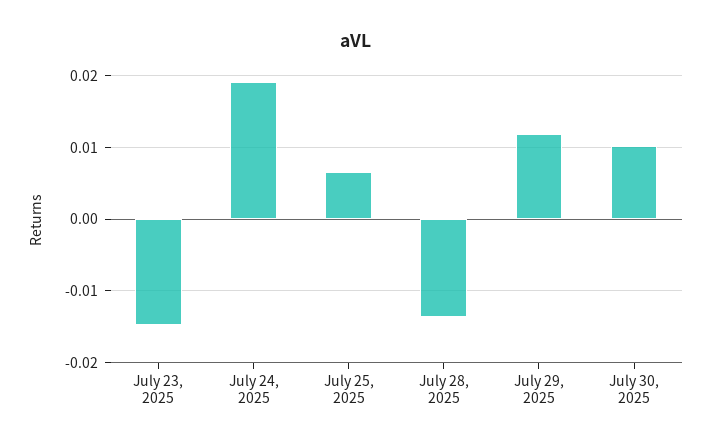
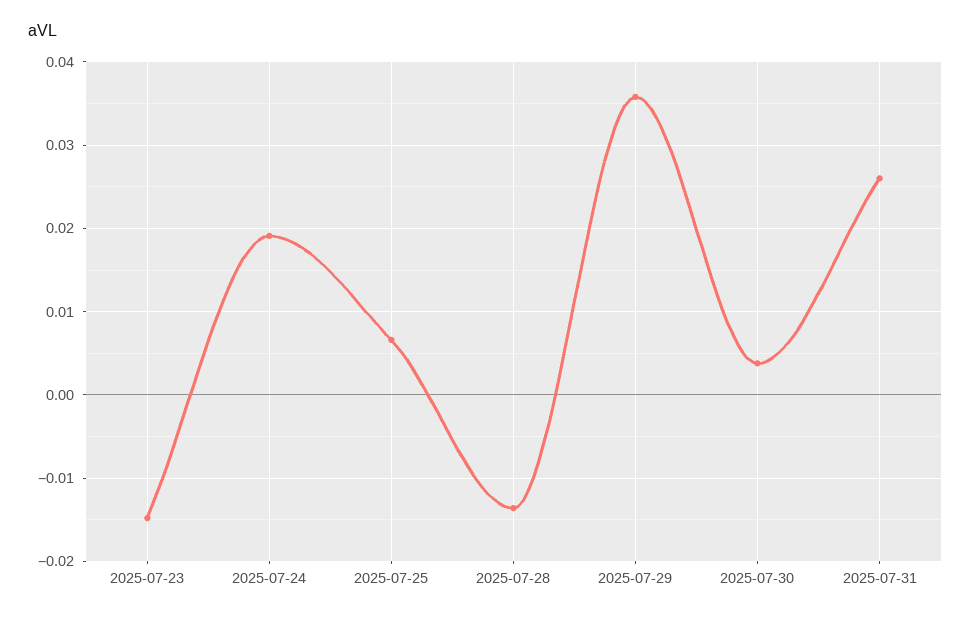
July 29, 2025: 0.012 -> 0.036
July 30, 2025: 0.01 -> 0.004
2025-07-31: none -> 0.026

